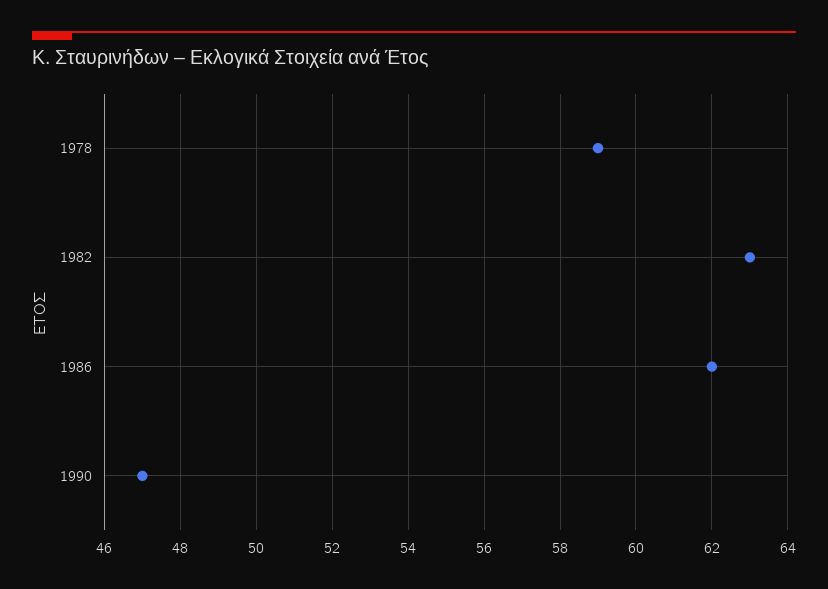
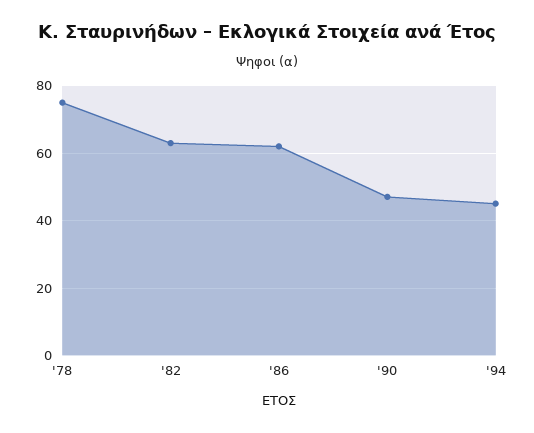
1978: 59 -> 75
'94: none -> 45

